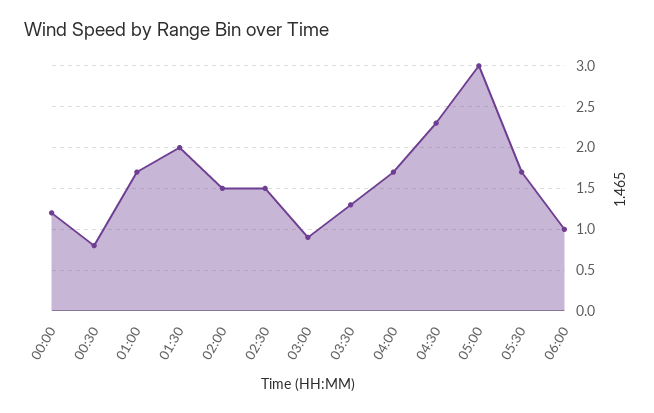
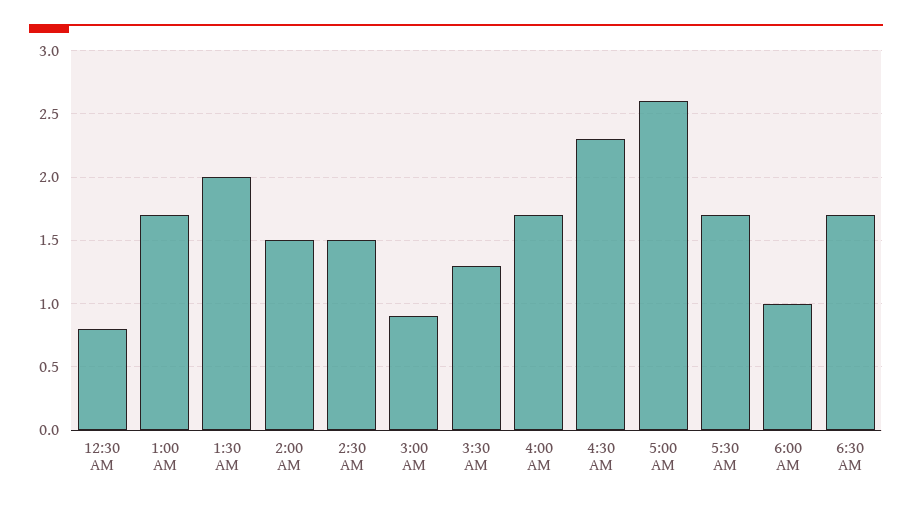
00:00: 1.2 -> none
05:00: 3 -> 2.6
6:30 AM: none -> 1.7

